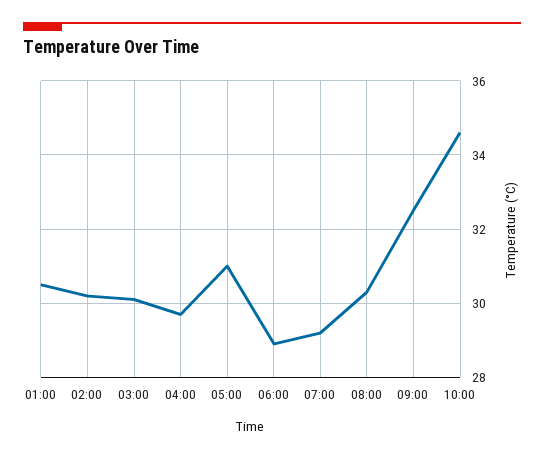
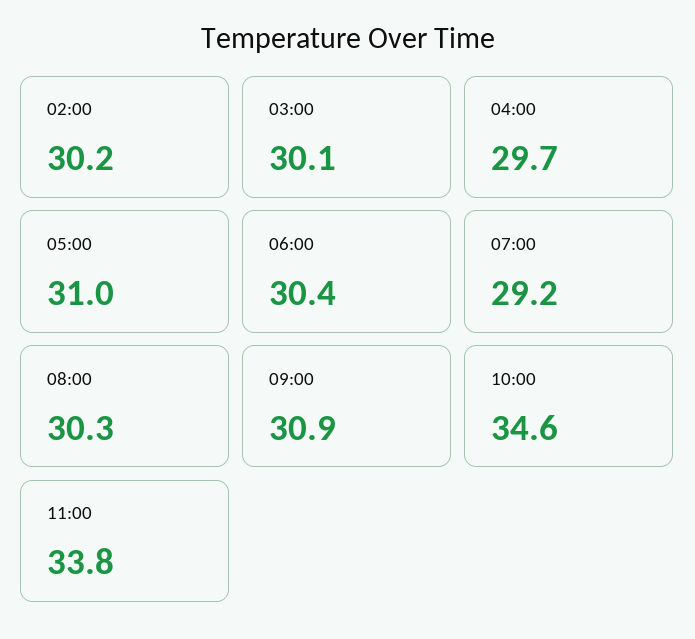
01:00: 30.5 -> none
06:00: 29 -> 30.4
09:00: 32.5 -> 30.9
11:00: none -> 33.8

